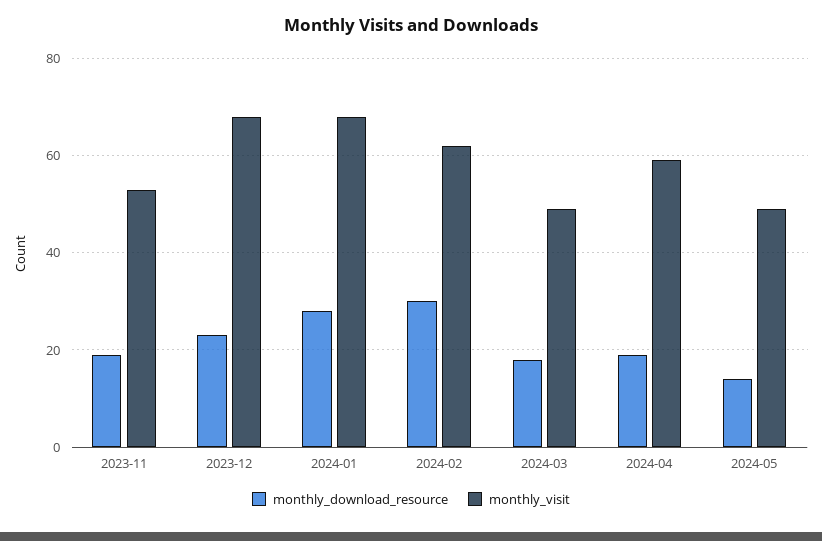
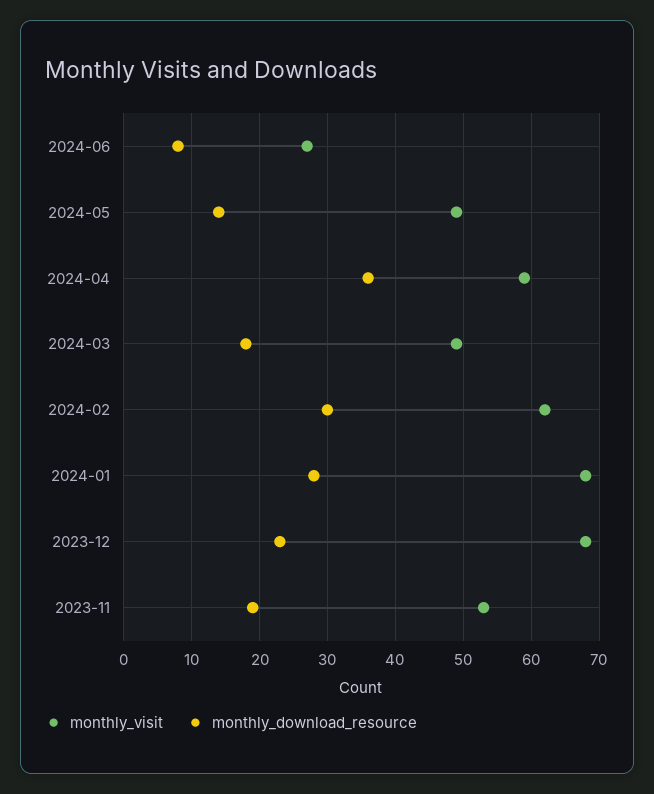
monthly_download_resource, 2024-04: 20 -> 36
monthly_visit, 2024-06: none -> 27
monthly_download_resource, 2024-06: none -> 8

